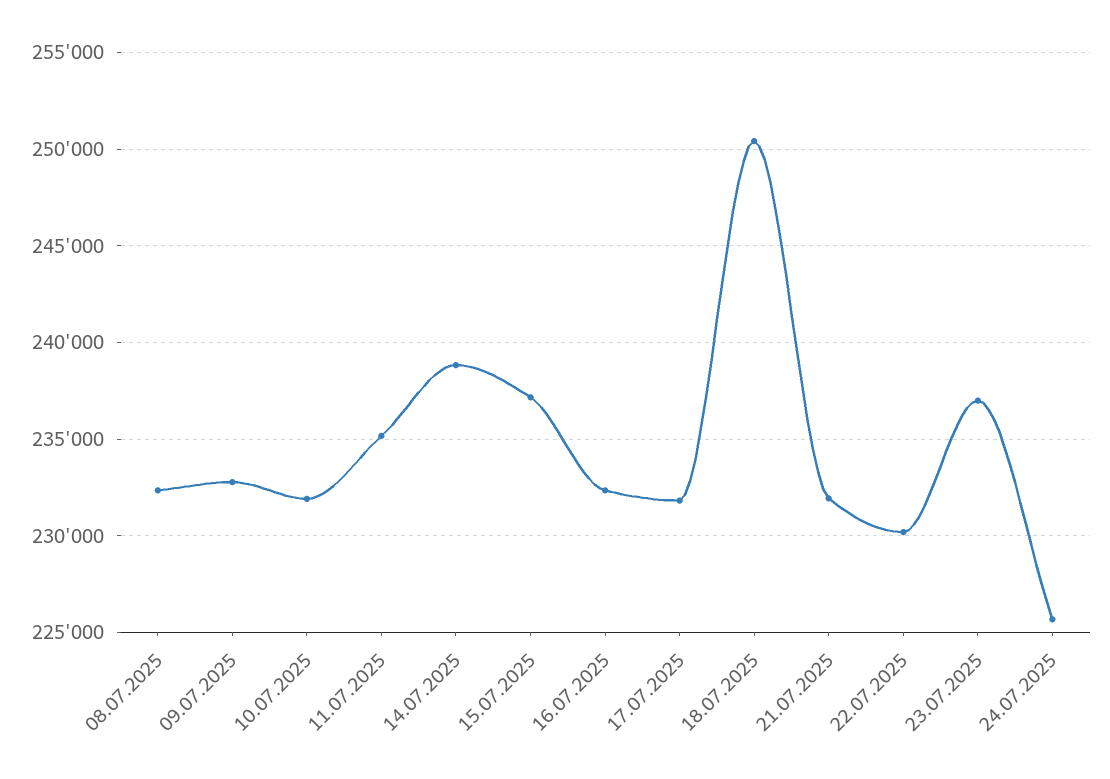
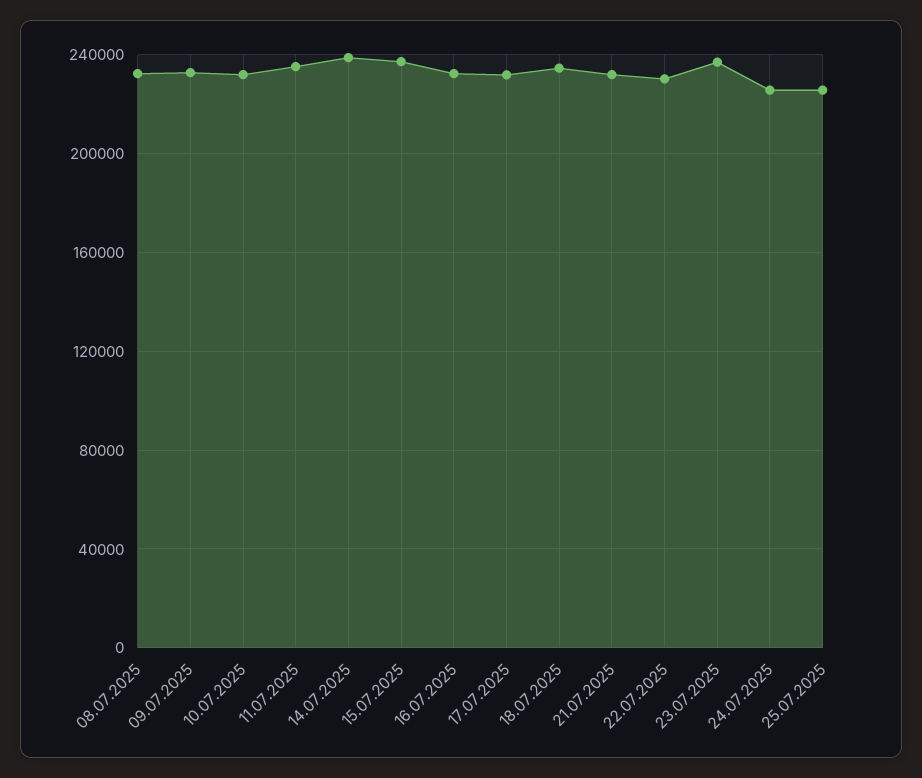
18.07.2025: 250500 -> 235000
25.07.2025: none -> 225000

